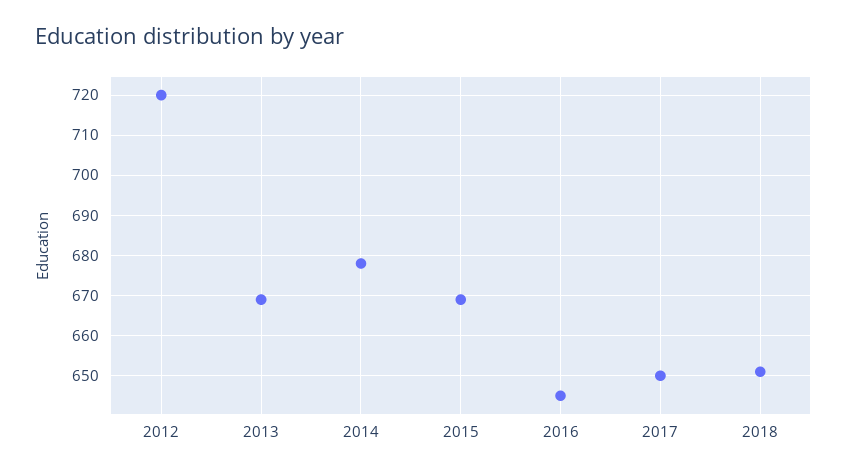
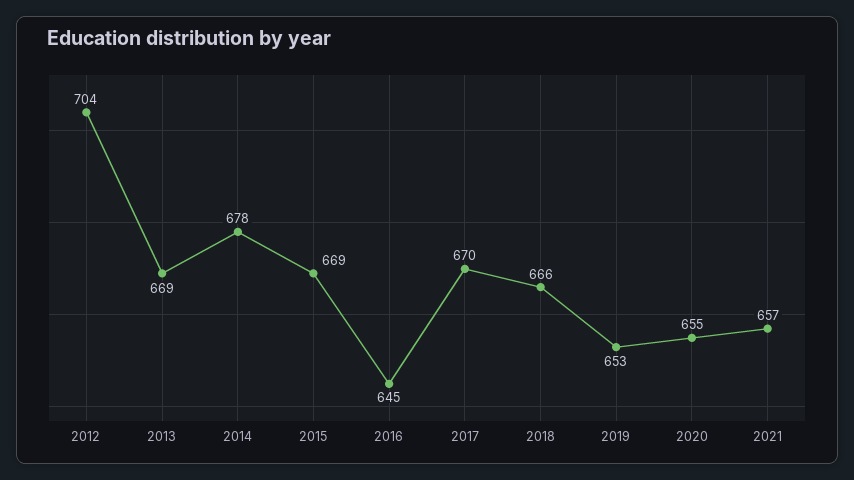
2012: 720 -> 704
2017: 650 -> 670
2018: 650 -> 666
2019: none -> 653
2020: none -> 655
2021: none -> 657

